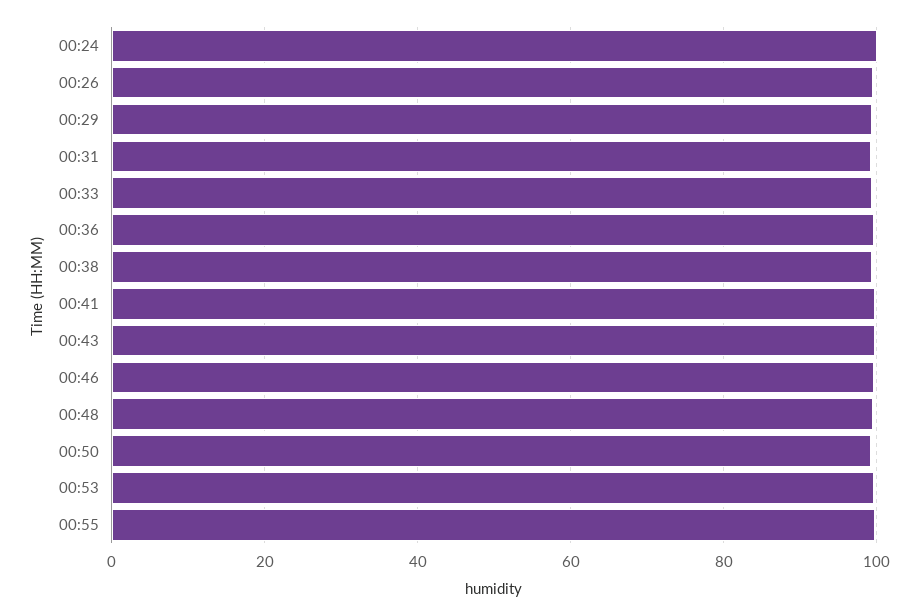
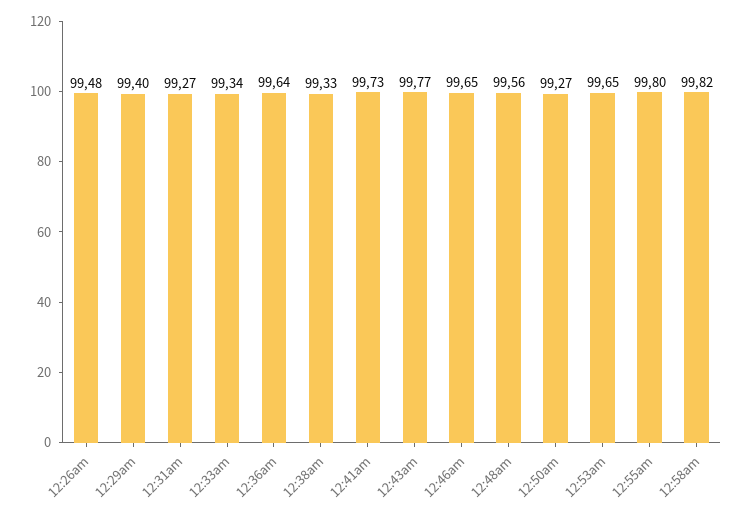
00:24: 100 -> none
12:58am: none -> 99.82

